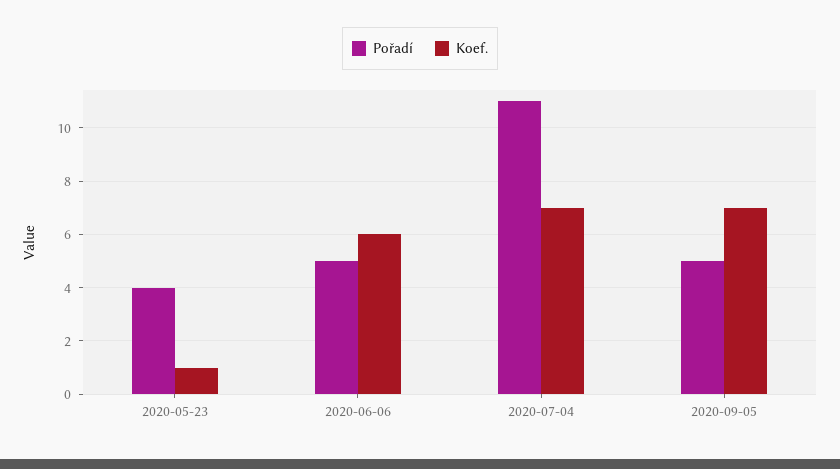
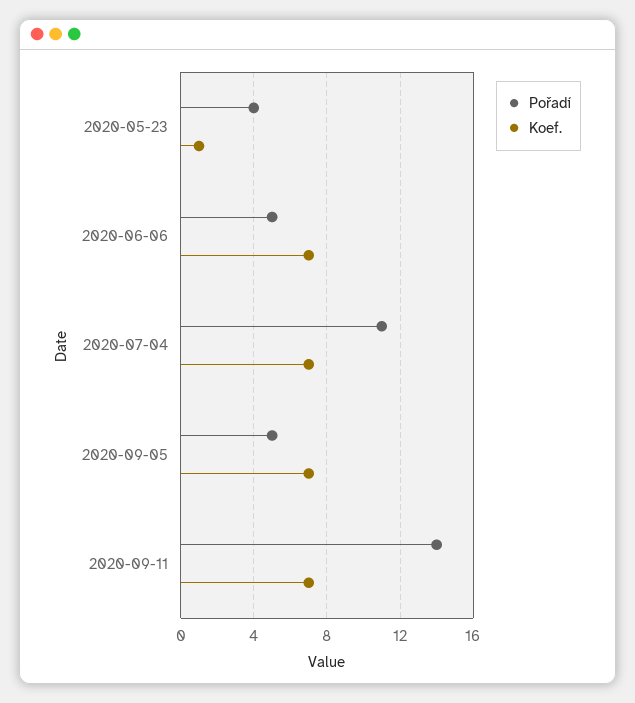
Koef., 2020-06-06: 6 -> 7
Pořadí, 2020-09-11: none -> 14
Koef., 2020-09-11: none -> 7

